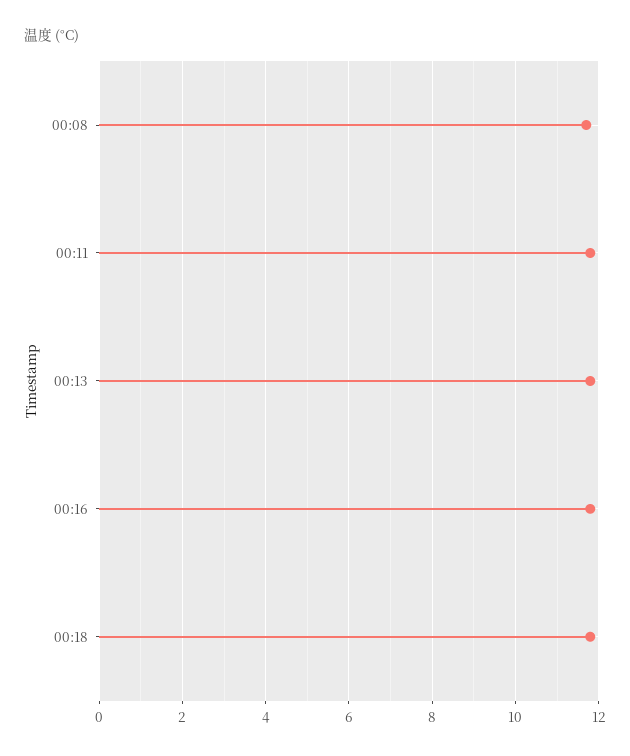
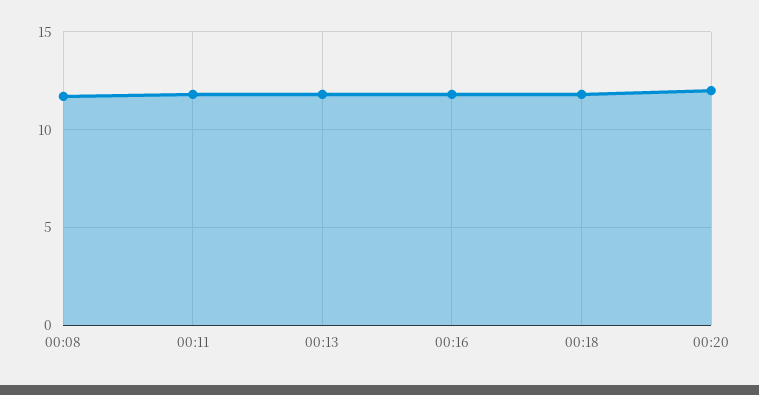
00:20: none -> 12

